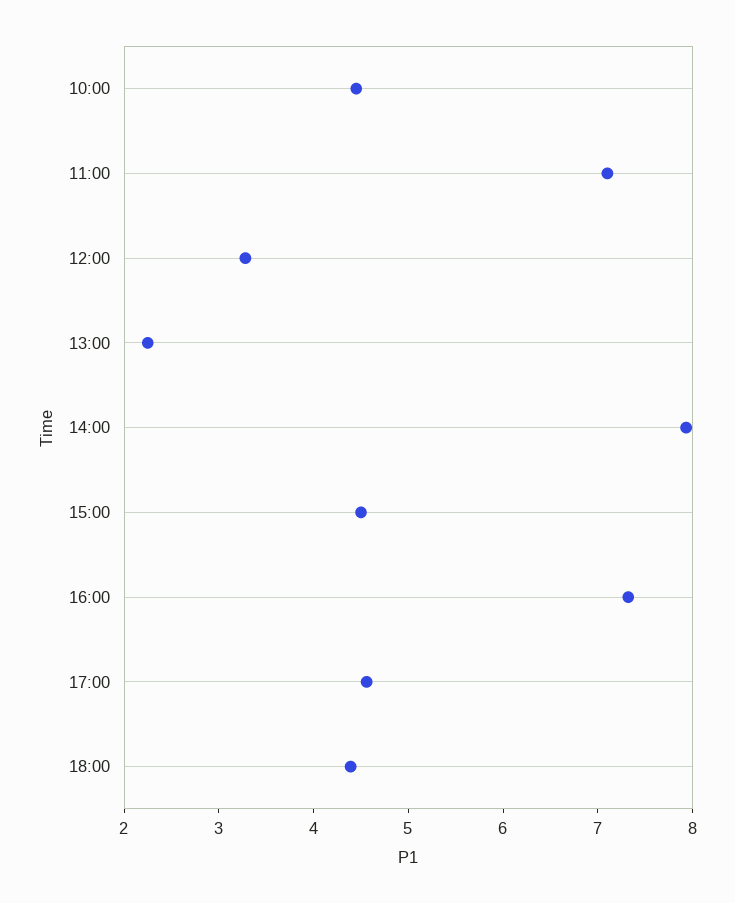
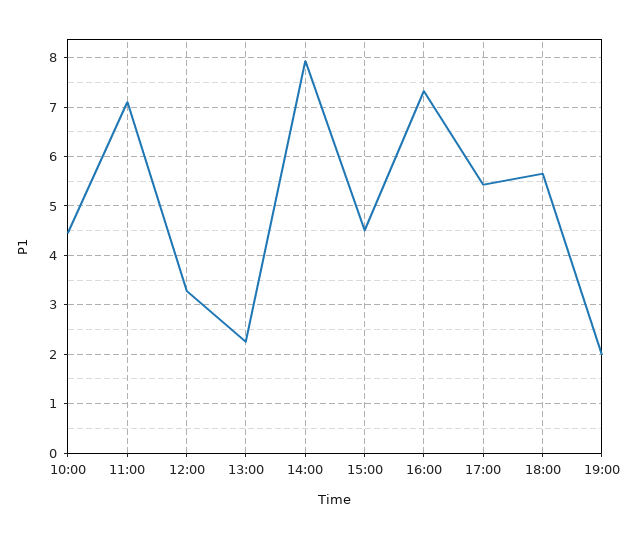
17:00: 4.6 -> 5.4
18:00: 4.4 -> 5.6
19:00: none -> 2

